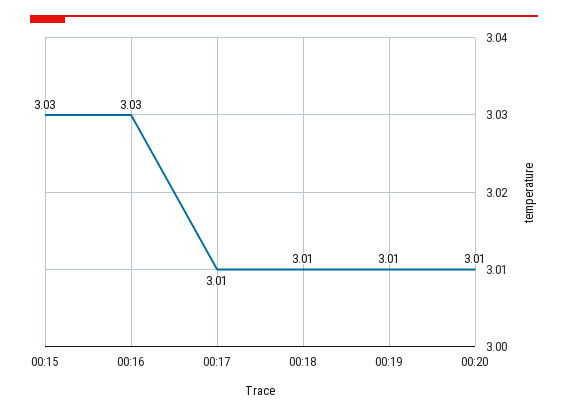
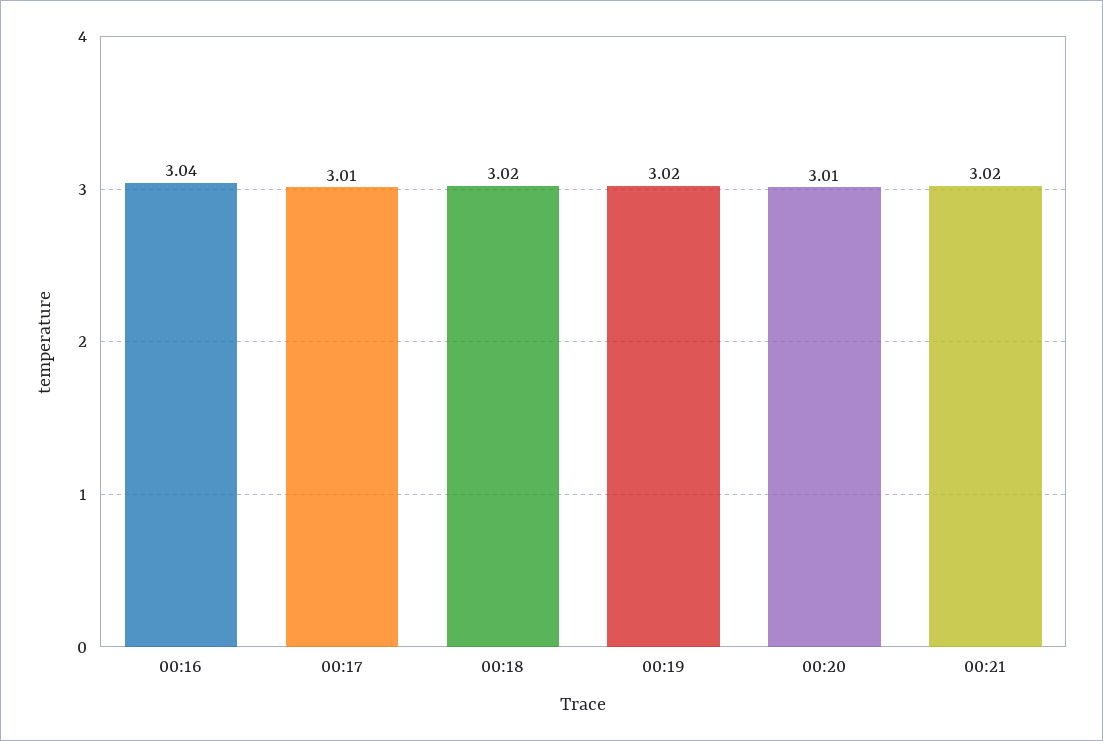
00:15: 3.03 -> none
00:16: 3.03 -> 3.04
00:18: 3.01 -> 3.02
00:19: 3.01 -> 3.02
00:21: none -> 3.02

